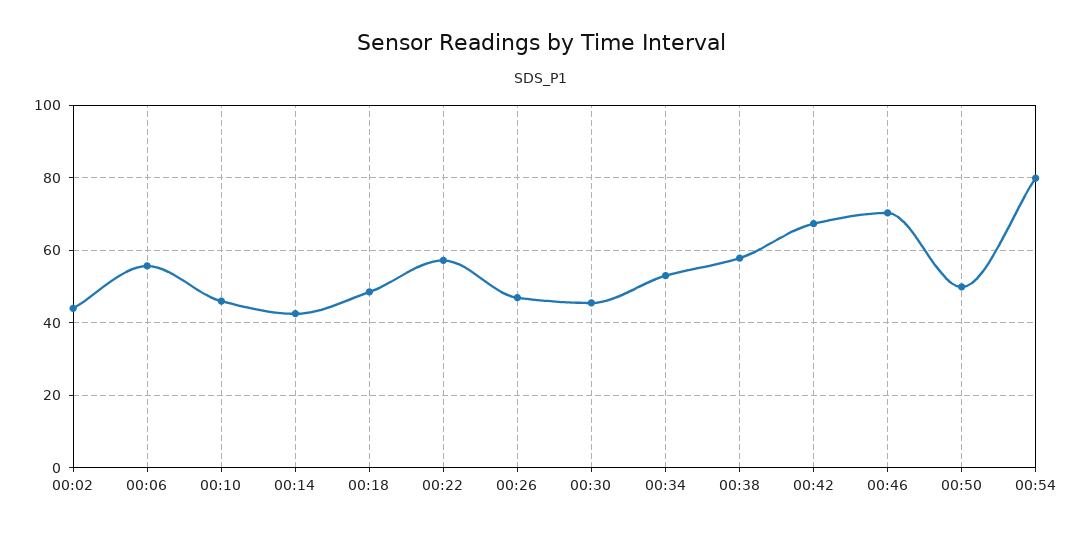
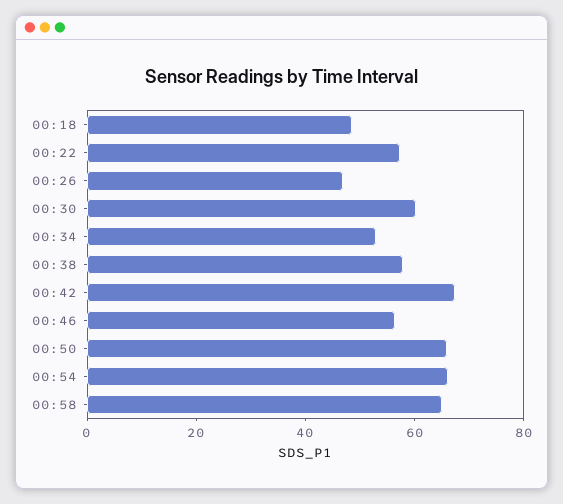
00:02: 44 -> none
00:06: 56 -> none
00:10: 46 -> none
00:14: 42 -> none
00:30: 46 -> 60
00:46: 70 -> 55
00:50: 50 -> 65
00:54: 80 -> 65
00:58: none -> 65

